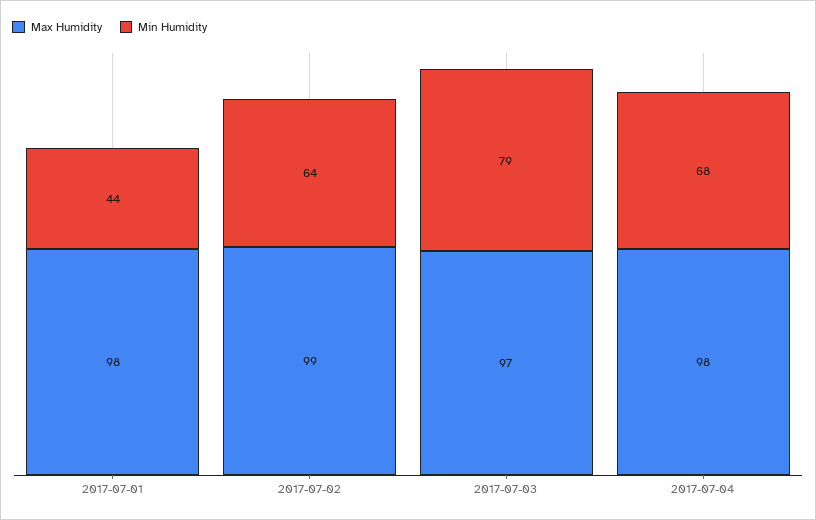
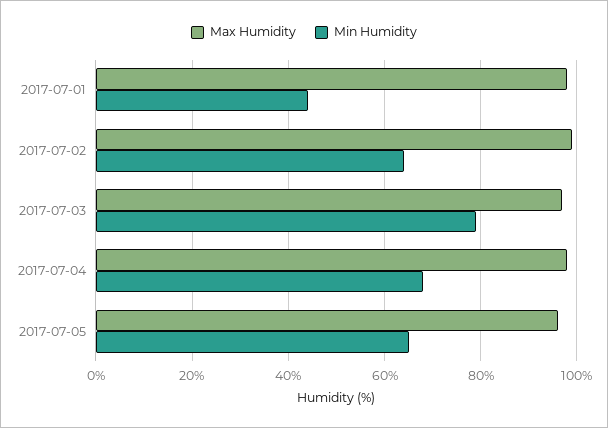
Max Humidity, 2017-07-05: none -> 95
Min Humidity, 2017-07-05: none -> 65

